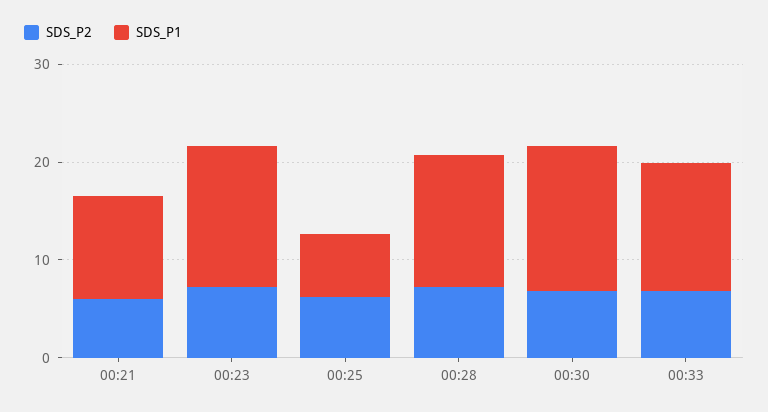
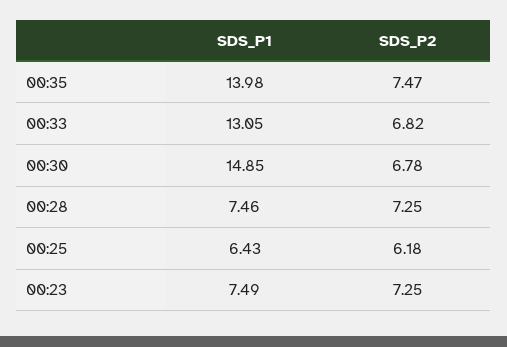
SDS_P2, 00:21: 6 -> none
SDS_P1, 00:21: 10 -> none
SDS_P1, 00:23: 14 -> 7.49
SDS_P1, 00:28: 14 -> 7.46
SDS_P1, 00:35: none -> 13.98
SDS_P2, 00:35: none -> 7.47

